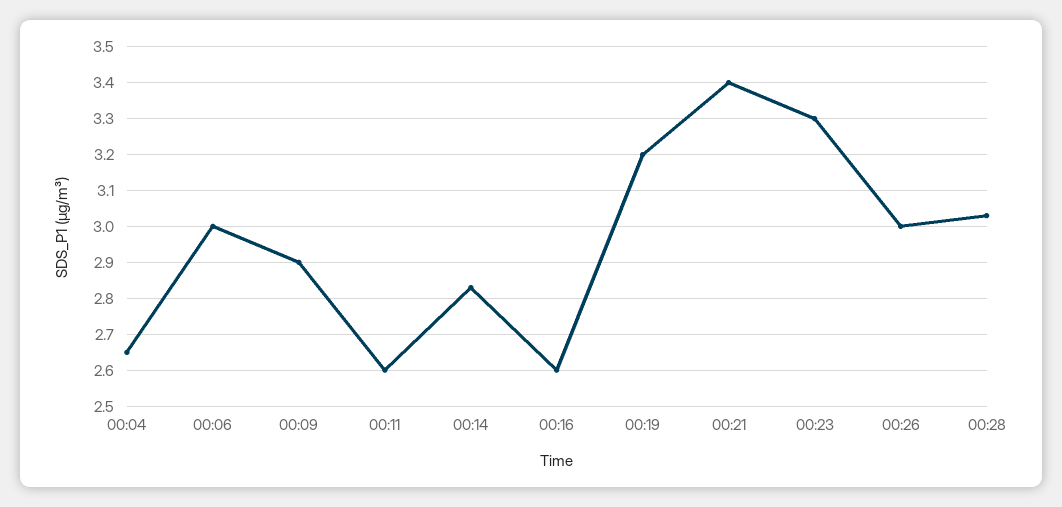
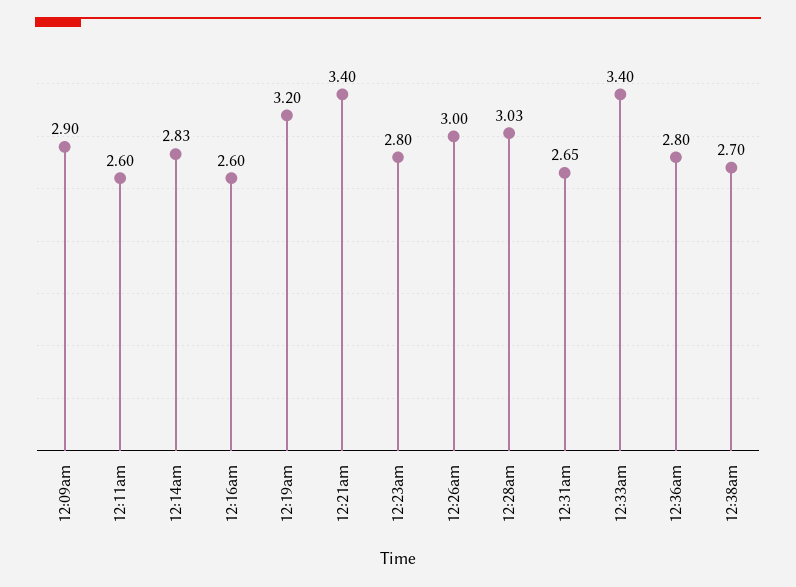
00:04: 2.65 -> none
00:06: 3 -> none
00:23: 3.3 -> 2.8
12:31am: none -> 2.65
12:33am: none -> 3.4
12:36am: none -> 2.8
12:38am: none -> 2.7

